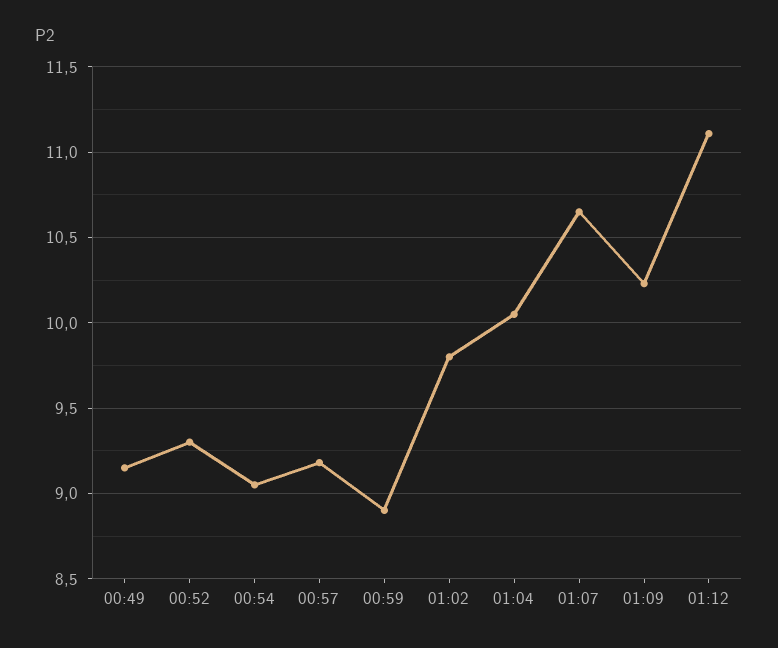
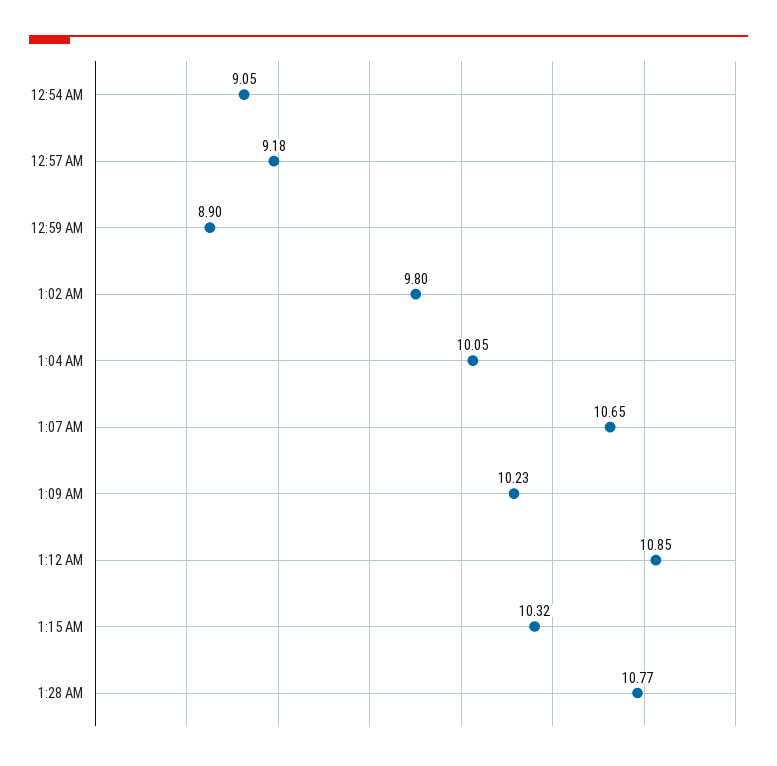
00:49: 9.15 -> none
00:52: 9.3 -> none
01:12: 11.1 -> 10.85
1:15 AM: none -> 10.32
1:28 AM: none -> 10.77

